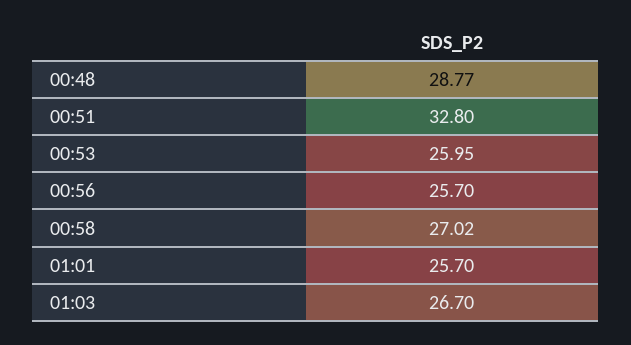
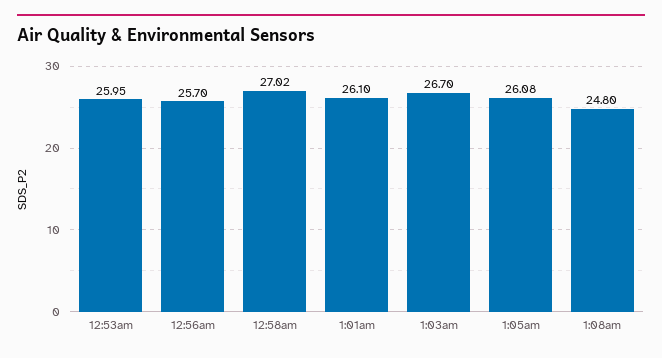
00:48: 28.77 -> none
00:51: 32.8 -> none
01:01: 25.7 -> 26.1
1:05am: none -> 26.08
1:08am: none -> 24.8

